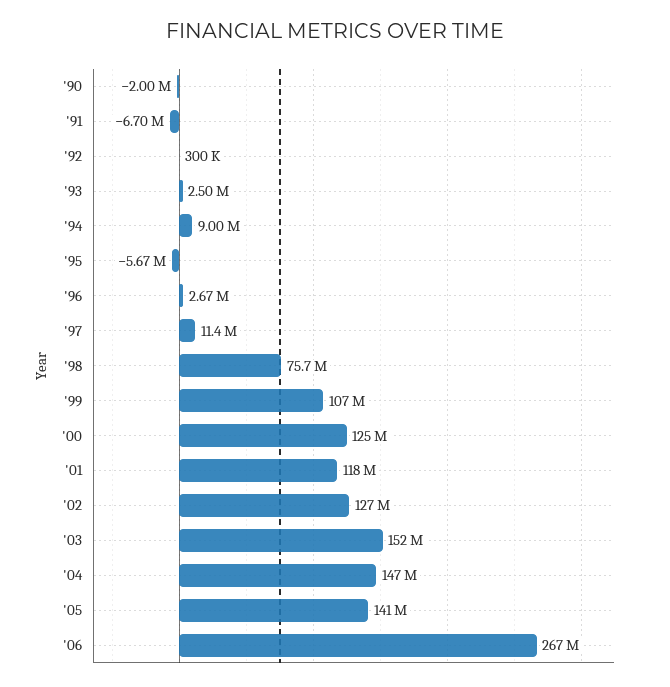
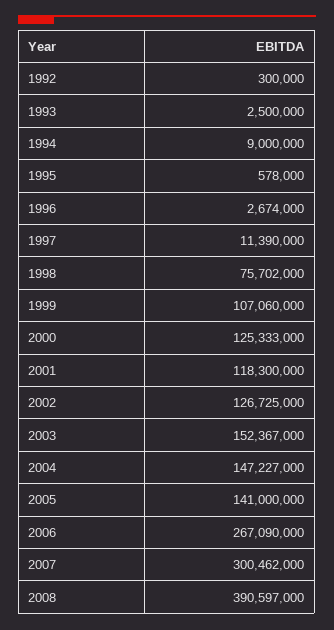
'90: -2000000 -> none
'91: -6700000 -> none
'95: -5670000 -> 578000
2007: none -> 300462000
2008: none -> 390597000

